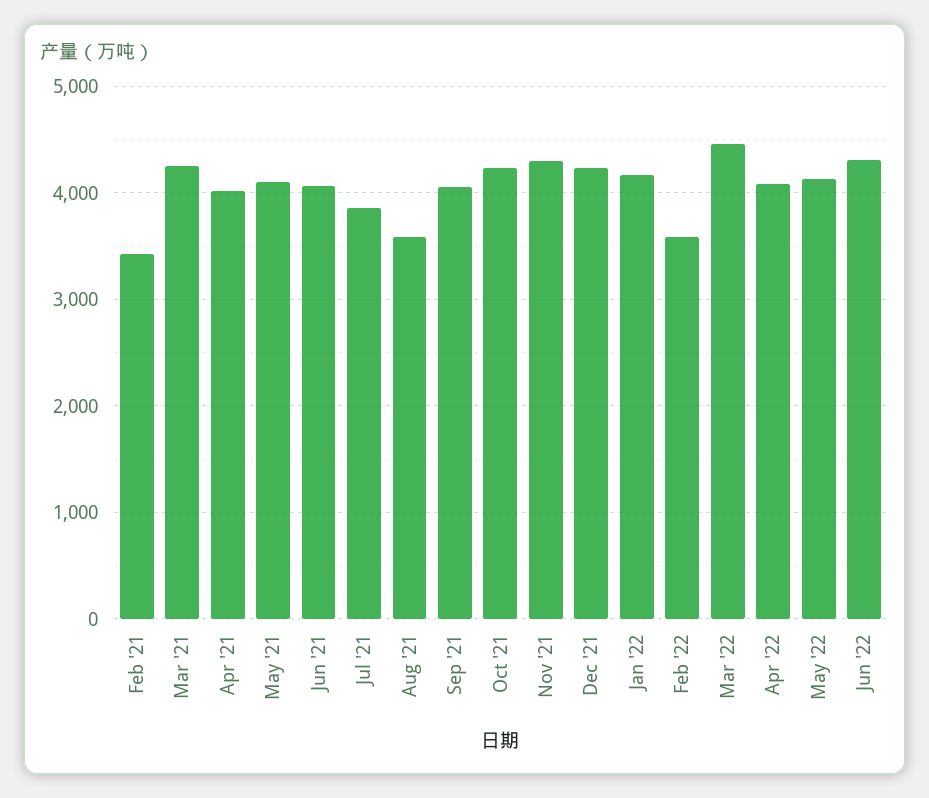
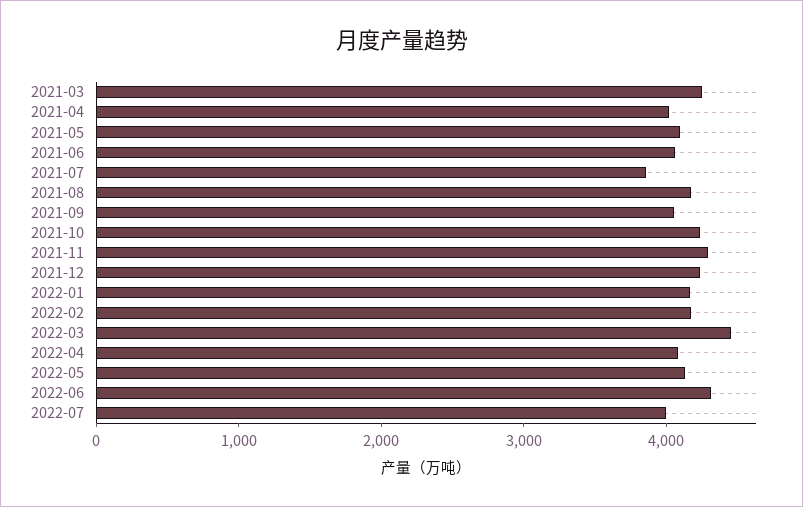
Feb '21: 3400 -> none
Aug '21: 3600 -> 4200
Feb '22: 3600 -> 4200
2022-07: none -> 4000

